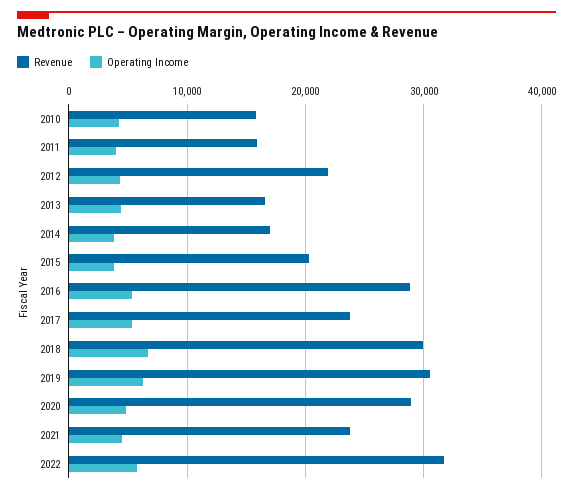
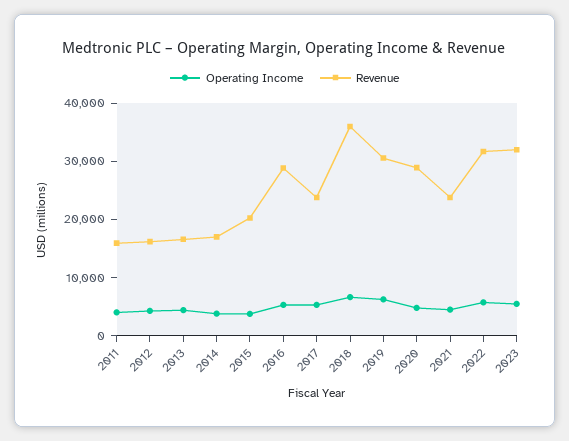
Revenue, 2010: 16000 -> none
Operating Income, 2010: 4000 -> none
Revenue, 2012: 22000 -> 16000
Revenue, 2018: 30000 -> 36000
Operating Income, 2023: none -> 6000
Revenue, 2023: none -> 32000

